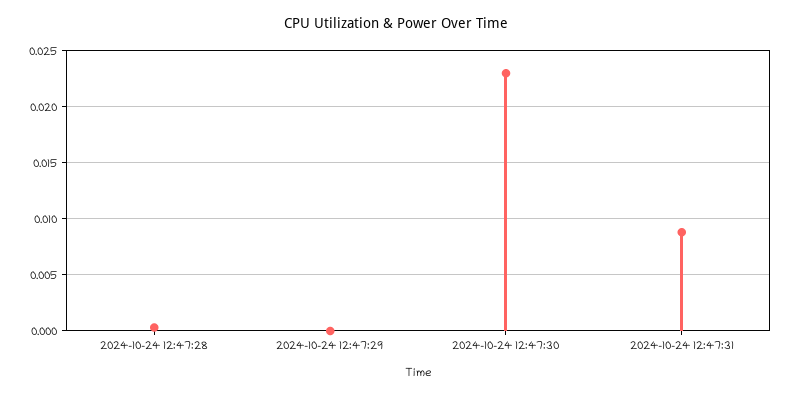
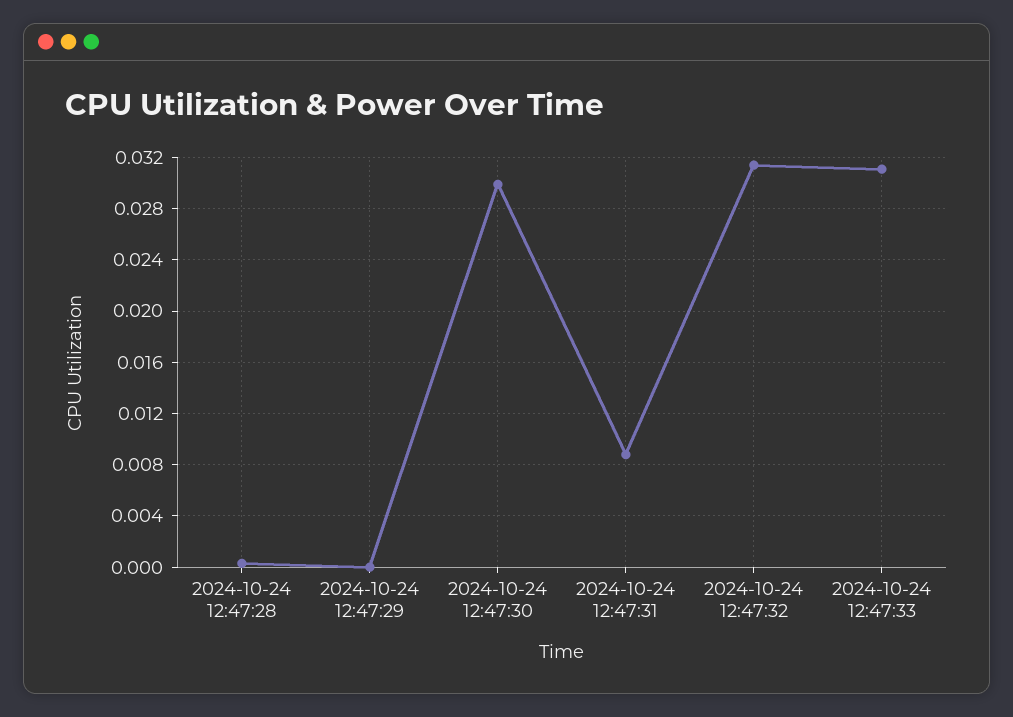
2024-10-24 12:47:30: 0.023 -> 0.03
2024-10-24 12:47:32: none -> 0.0315
2024-10-24 12:47:33: none -> 0.031

